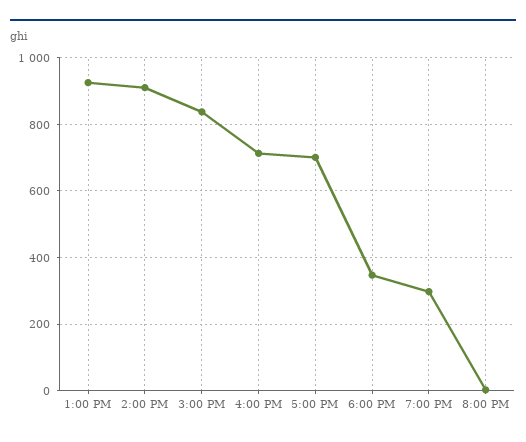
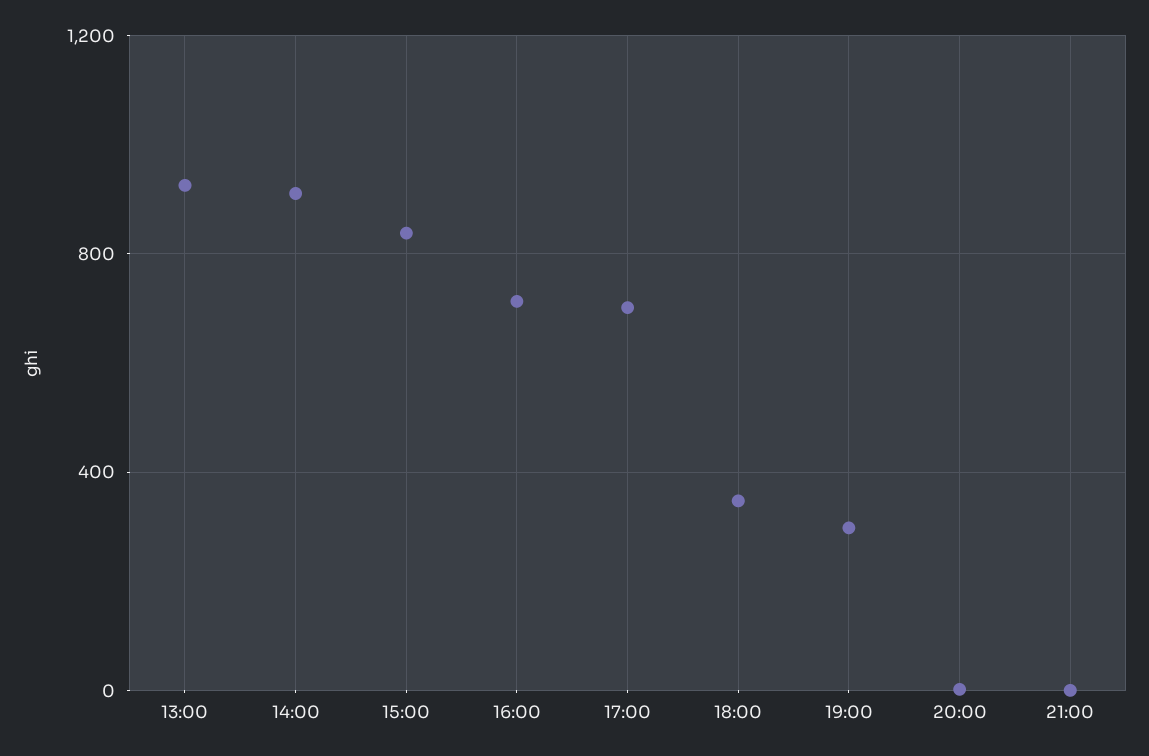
21:00: none -> 0

